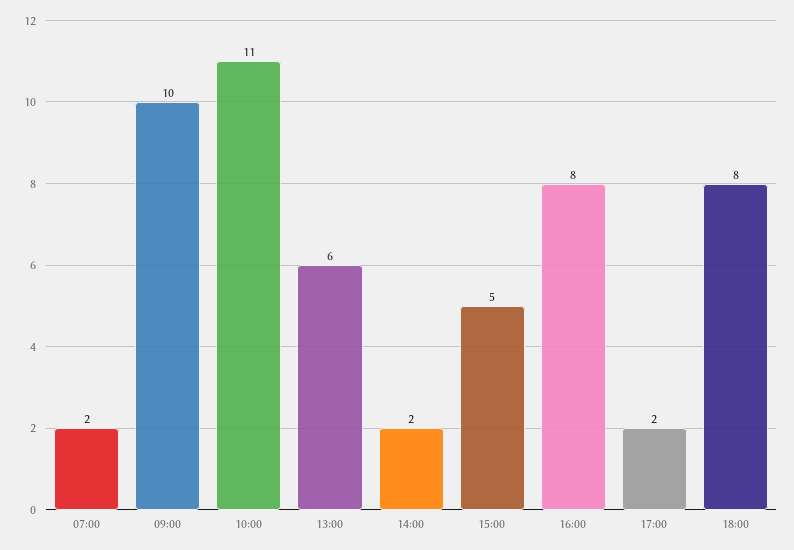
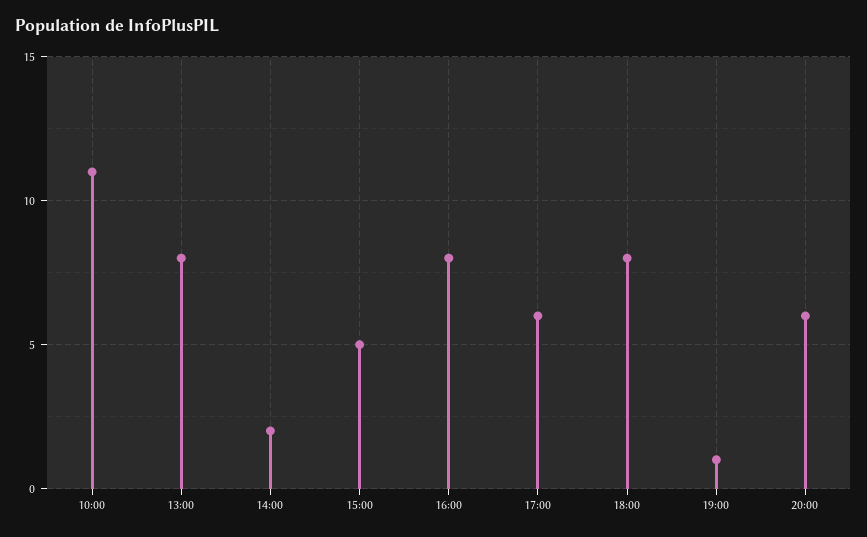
07:00: 2 -> none
09:00: 10 -> none
13:00: 6 -> 8
17:00: 2 -> 6
19:00: none -> 1
20:00: none -> 6

